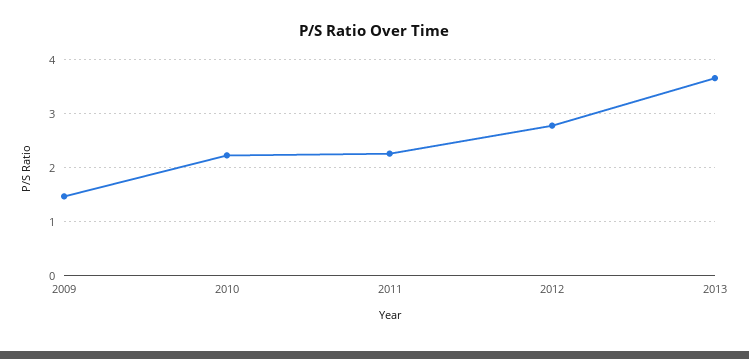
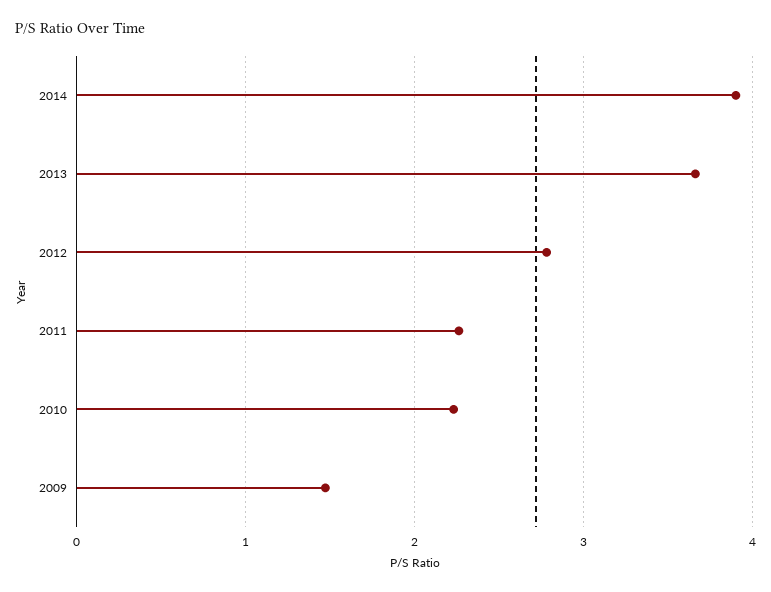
2014: none -> 3.9

